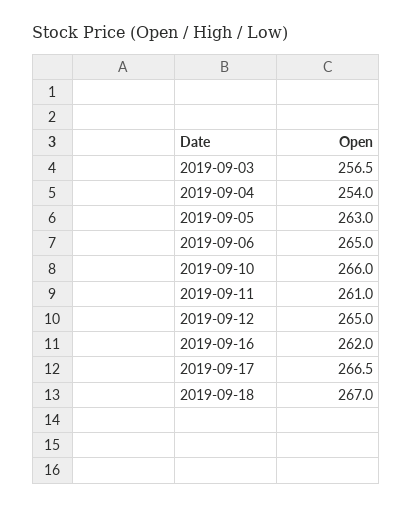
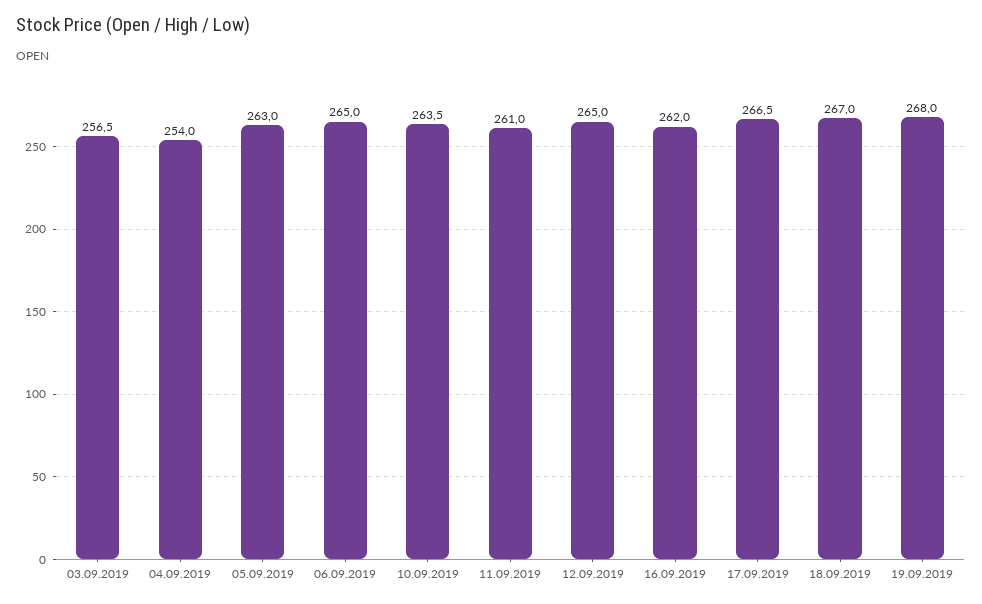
2019-09-10: 266 -> 263.5
19.09.2019: none -> 268

